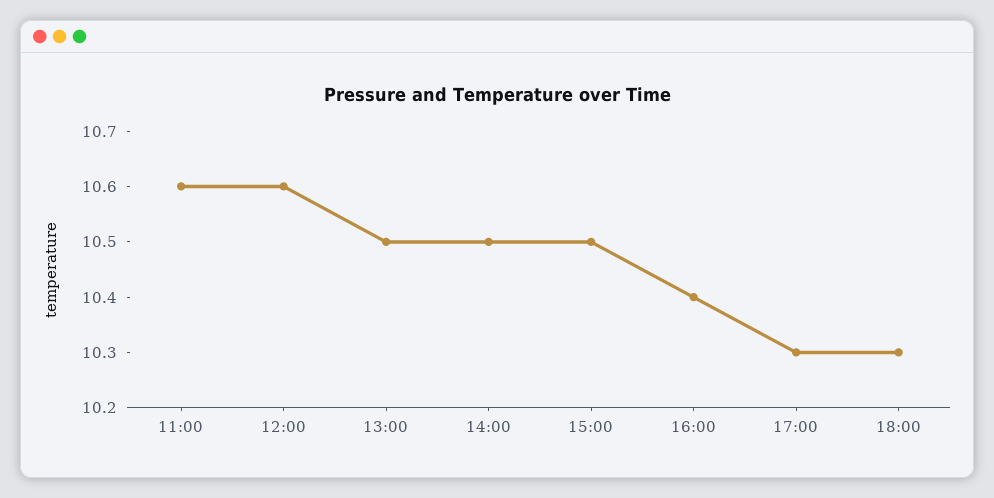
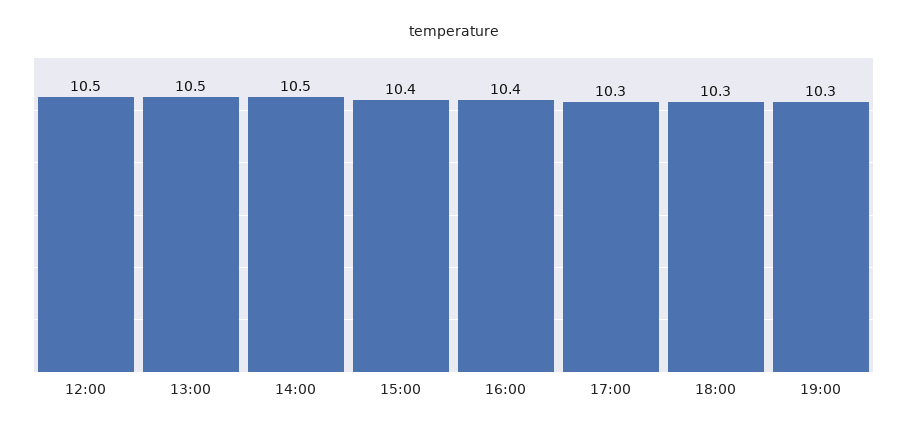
11:00: 10.6 -> none
12:00: 10.6 -> 10.5
15:00: 10.5 -> 10.4
19:00: none -> 10.3

